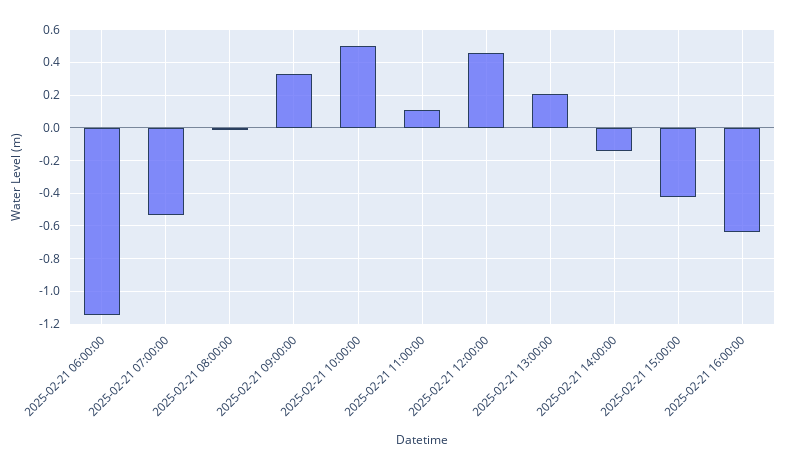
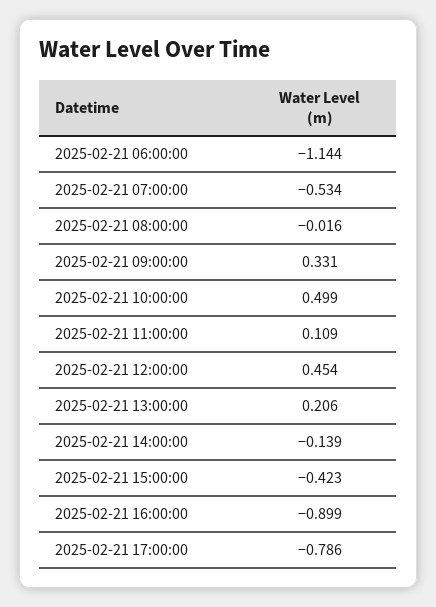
2025-02-21 16:00:00: -0.65 -> -0.899
2025-02-21 17:00:00: none -> -0.786

